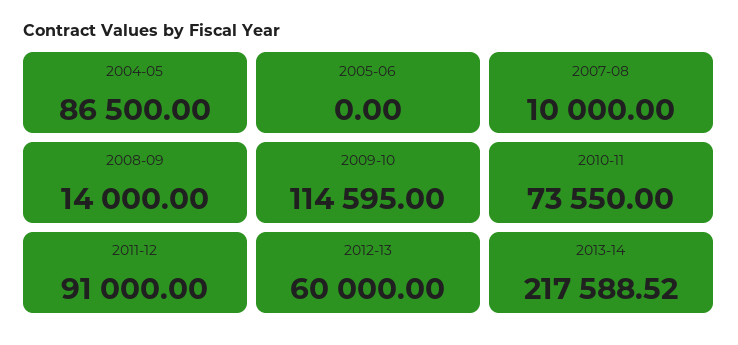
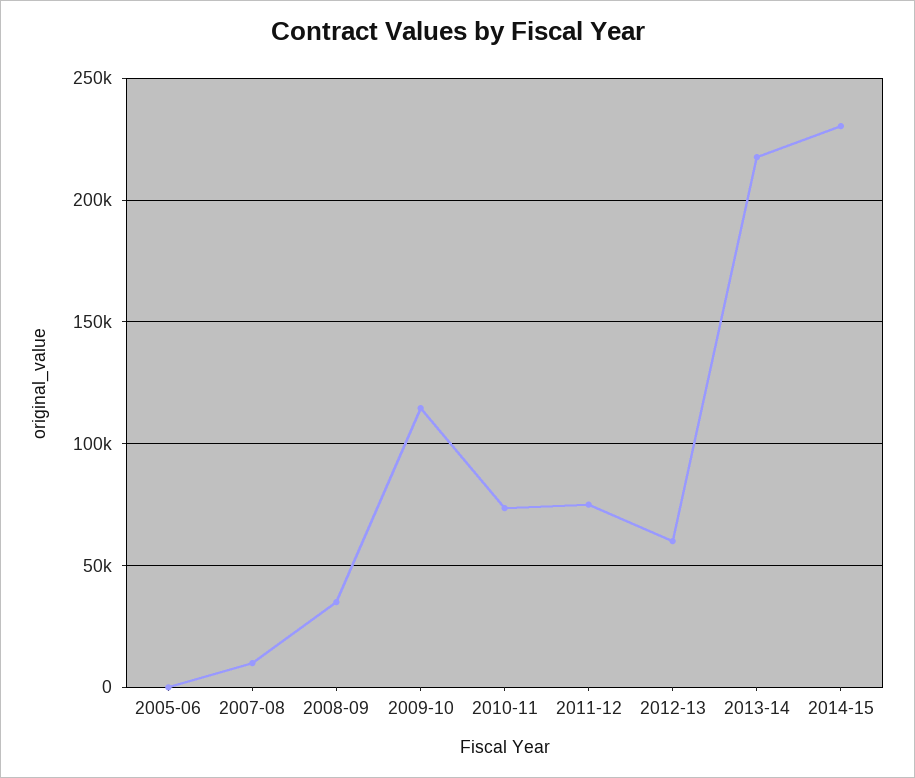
2004-05: 86500 -> none
2008-09: 14000 -> 35000
2011-12: 91000 -> 75000
2014-15: none -> 230000

